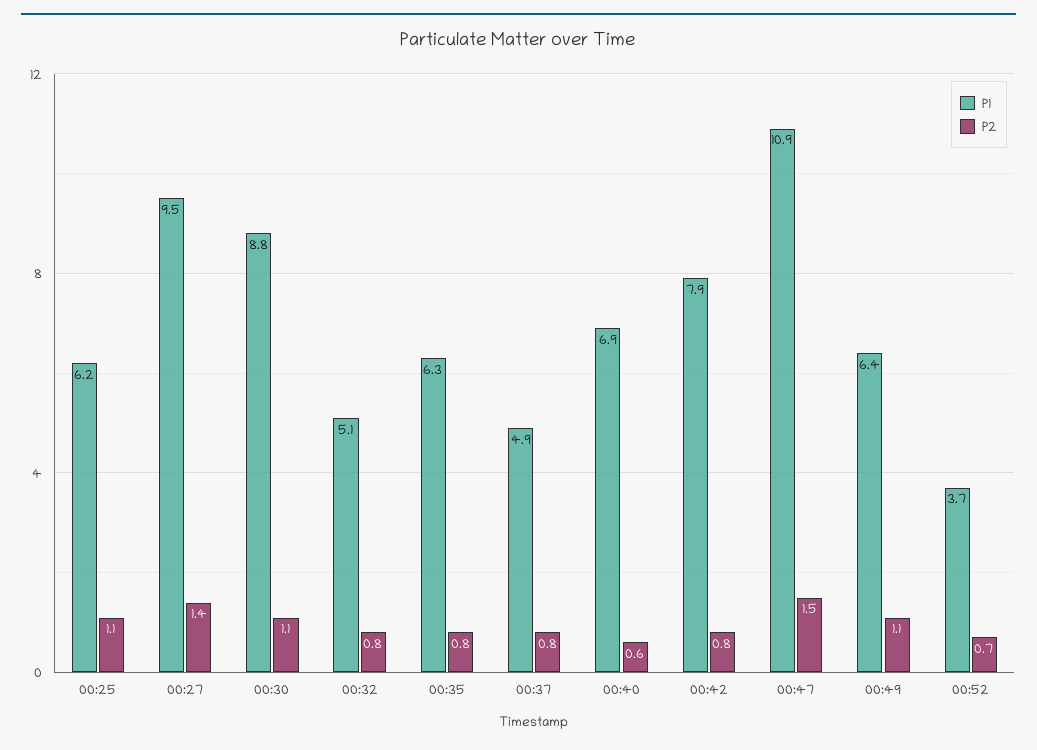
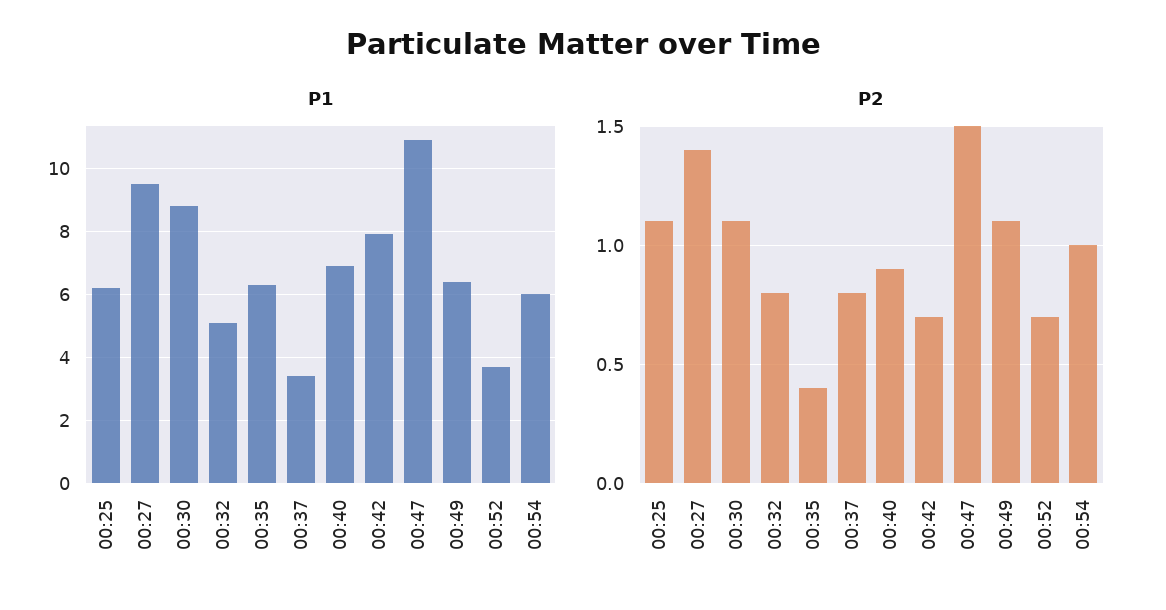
P2, 00:35: 0.8 -> 0.4
P1, 00:37: 4.9 -> 3.5
P2, 00:40: 0.6 -> 0.9
P2, 00:42: 0.8 -> 0.7
P1, 00:54: none -> 6
P2, 00:54: none -> 1

